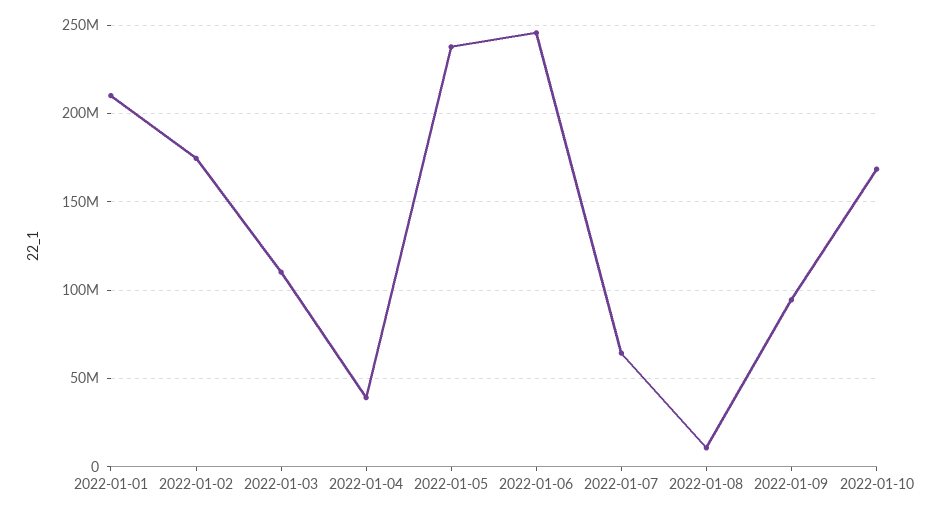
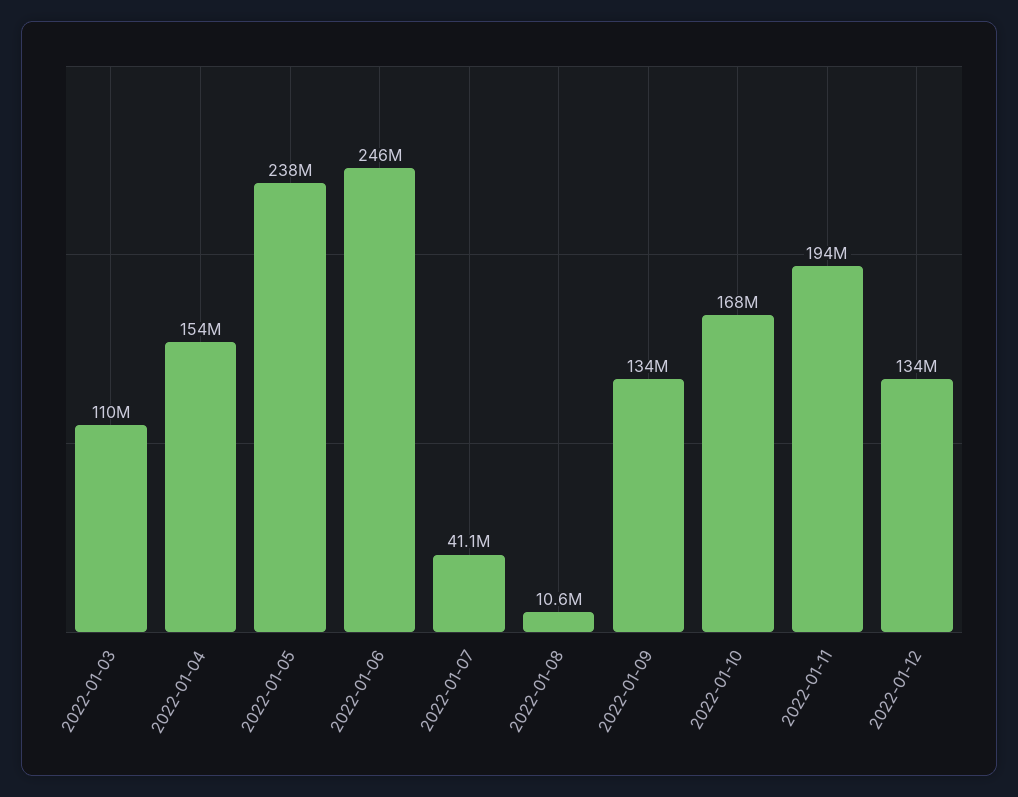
2022-01-01: 210000000 -> none
2022-01-02: 175000000 -> none
2022-01-04: 40000000 -> 154000000
2022-01-07: 65000000 -> 41100000
2022-01-09: 95000000 -> 134000000
2022-01-11: none -> 194000000
2022-01-12: none -> 134000000

